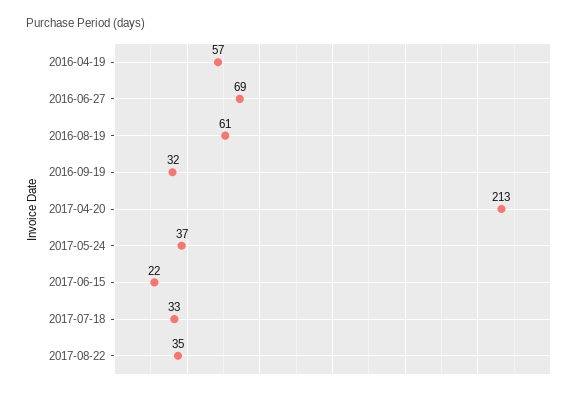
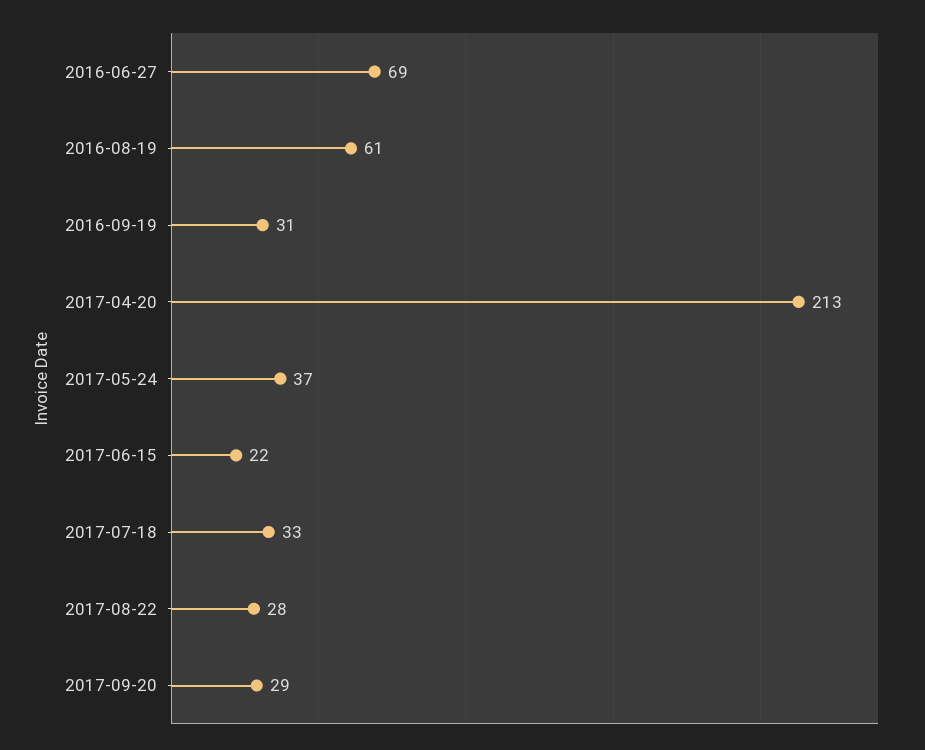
2016-04-19: 57 -> none
2016-09-19: 32 -> 31
2017-08-22: 35 -> 28
2017-09-20: none -> 29

